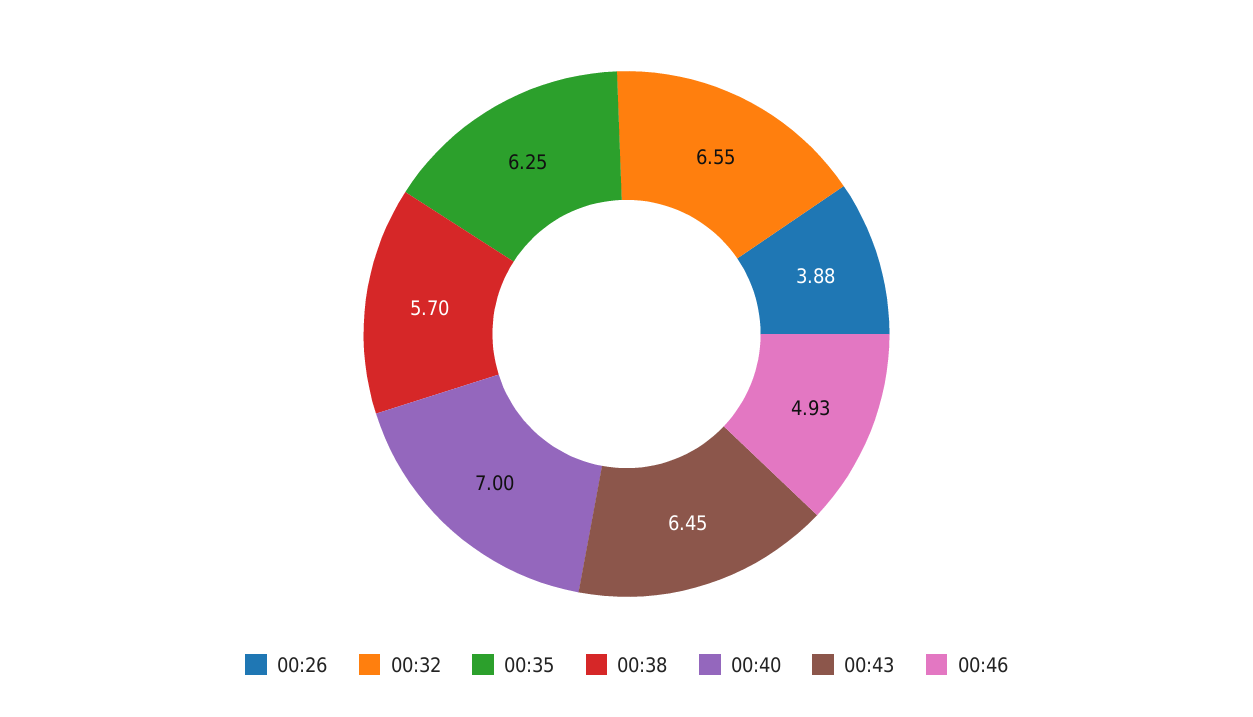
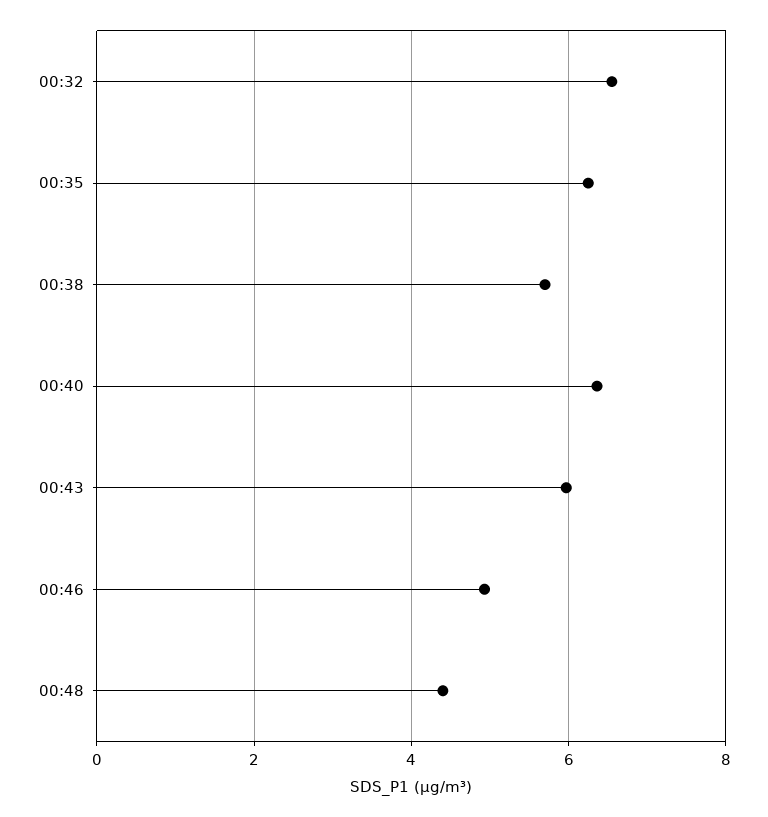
00:26: 3.88 -> none
00:40: 7 -> 6.4
00:43: 6.45 -> 6
00:48: none -> 4.4

